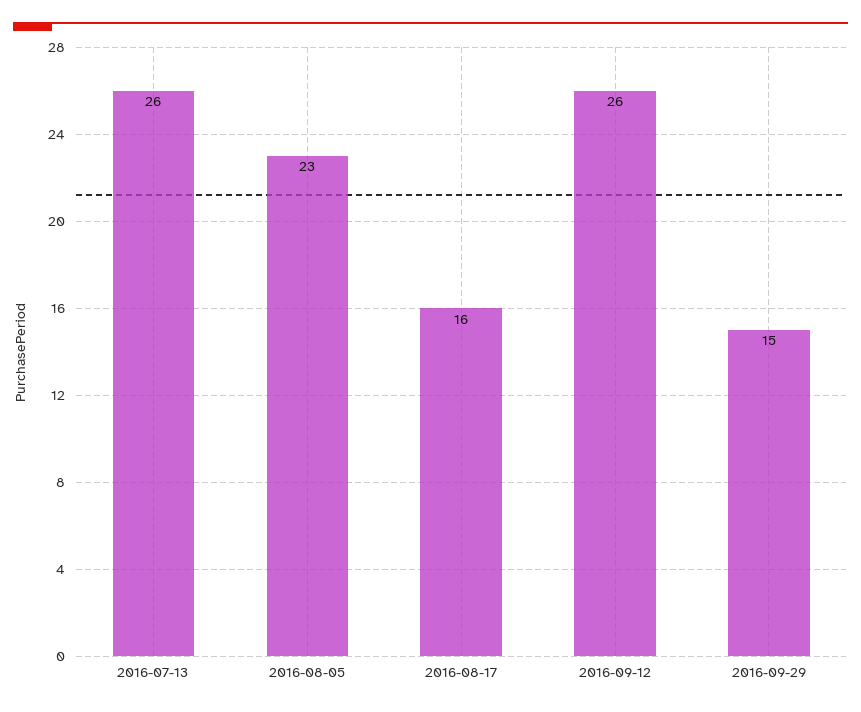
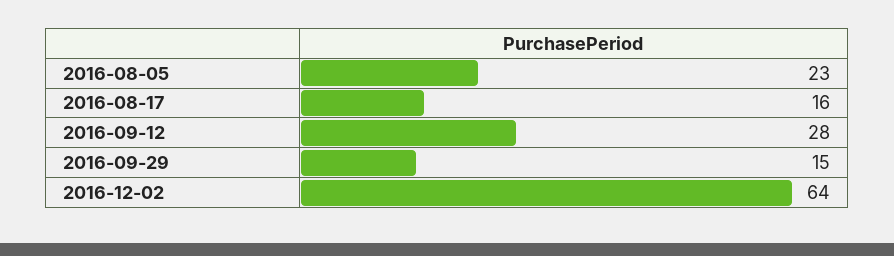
2016-07-13: 26 -> none
2016-09-12: 26 -> 28
2016-12-02: none -> 64

